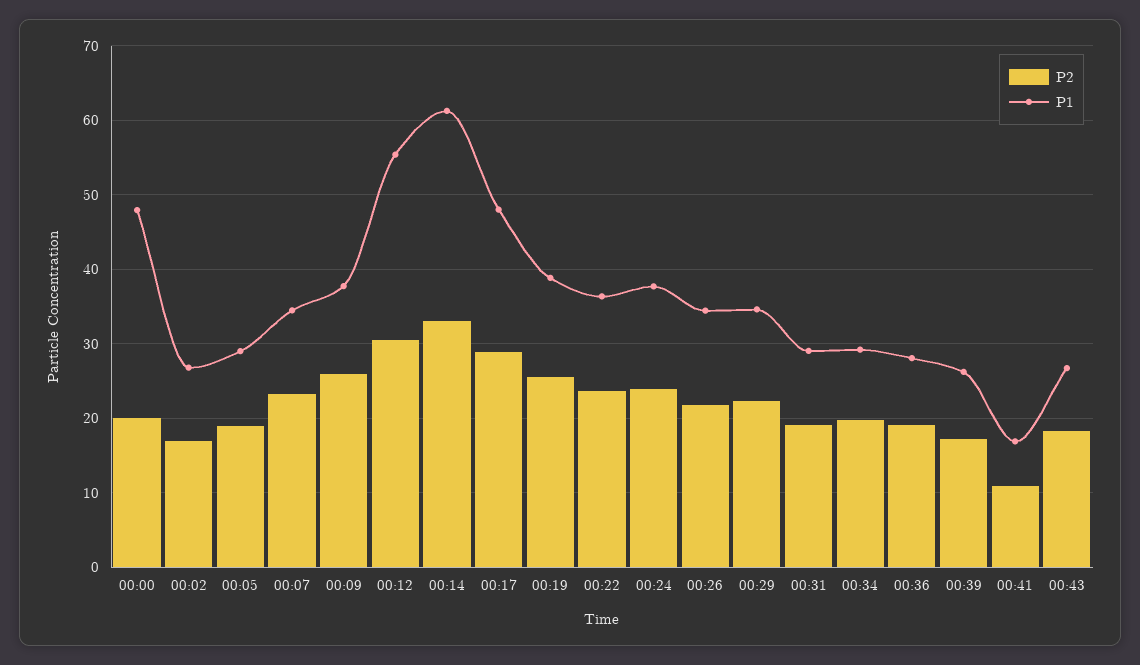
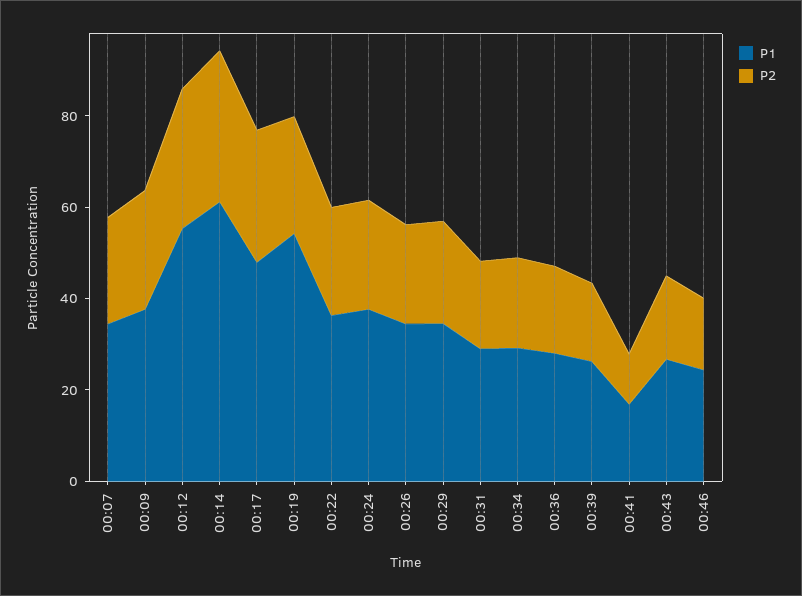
P2, 00:00: 20 -> none
P1, 00:00: 48 -> none
P2, 00:02: 17 -> none
P1, 00:02: 27 -> none
P2, 00:05: 19 -> none
P1, 00:05: 29 -> none
P1, 00:19: 39 -> 55
P1, 00:46: none -> 25
P2, 00:46: none -> 15

